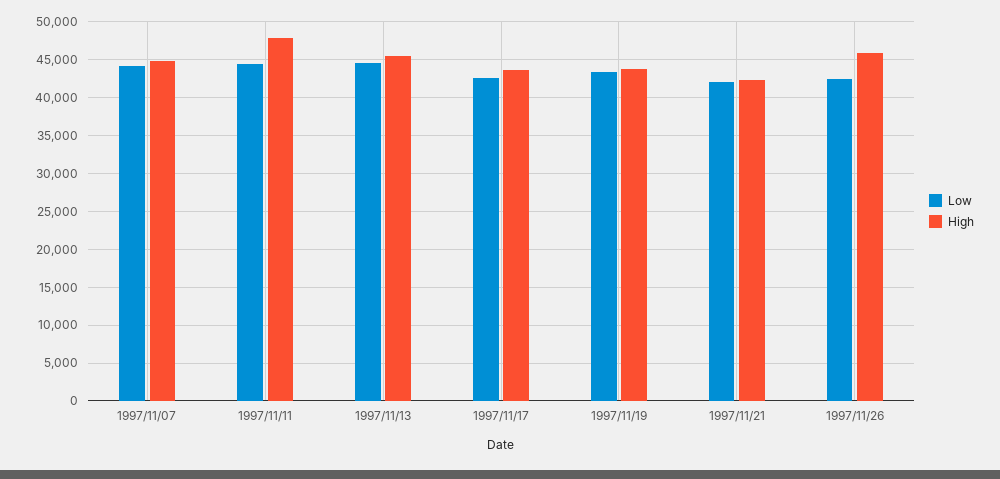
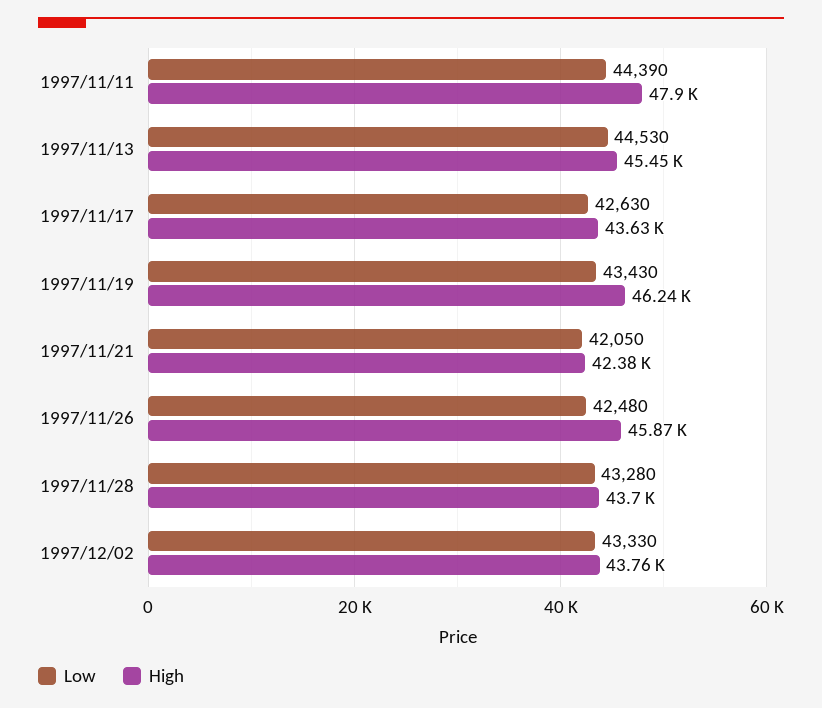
Low, 1997/11/07: 44000 -> none
High, 1997/11/07: 45000 -> none
High, 1997/11/19: 44000 -> 46240
Low, 1997/11/28: none -> 43280
High, 1997/11/28: none -> 43700
Low, 1997/12/02: none -> 43330
High, 1997/12/02: none -> 43760

